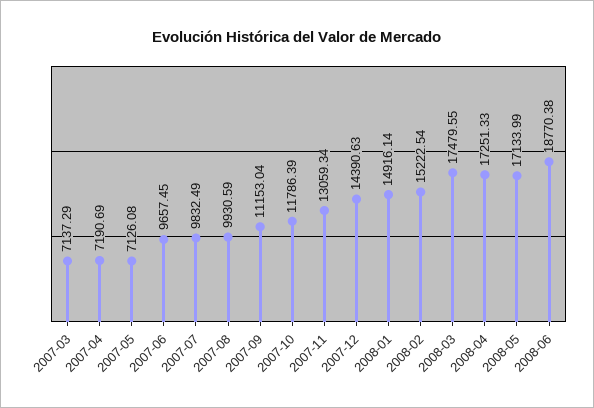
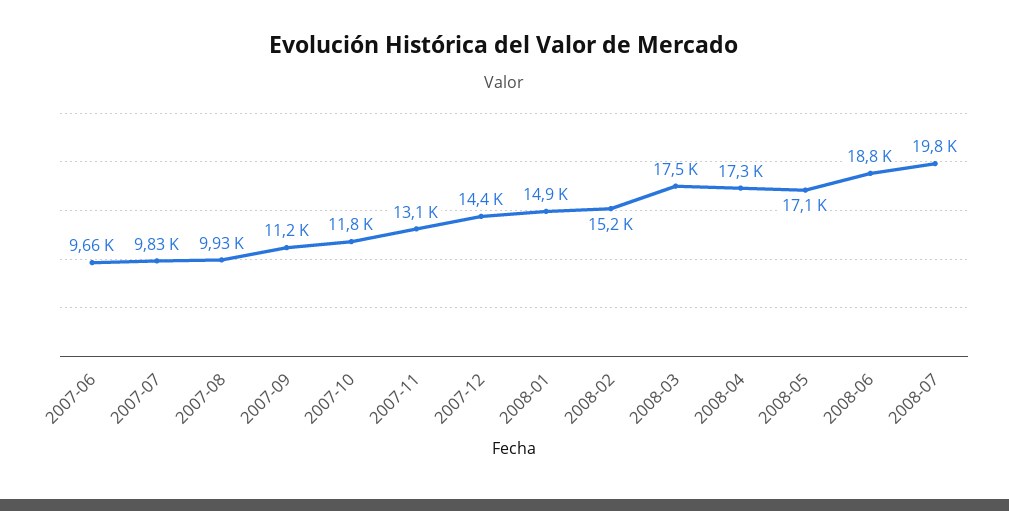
2007-03: 7137.29 -> none
2007-04: 7190.69 -> none
2007-05: 7126.08 -> none
2008-07: none -> 19800

